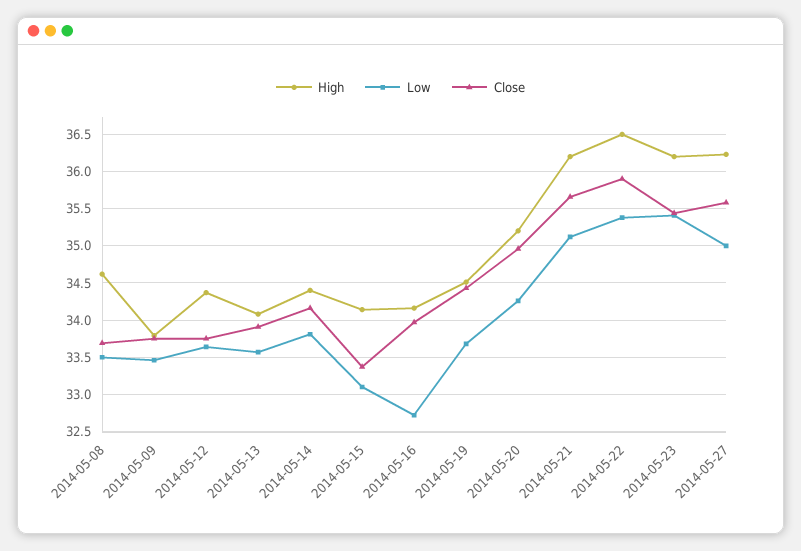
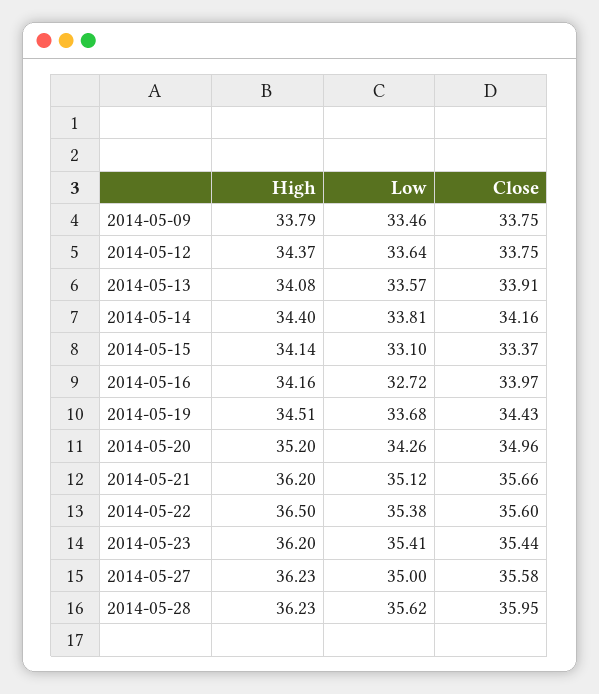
High, 2014-05-08: 34.6 -> none
Low, 2014-05-08: 33.5 -> none
Close, 2014-05-08: 33.7 -> none
Close, 2014-05-22: 35.9 -> 35.6
High, 2014-05-28: none -> 36.23
Low, 2014-05-28: none -> 35.62
Close, 2014-05-28: none -> 35.95

